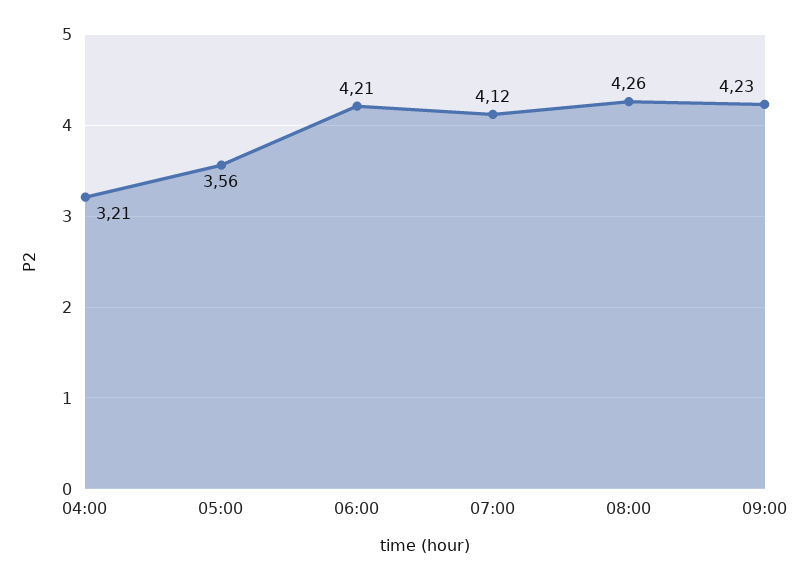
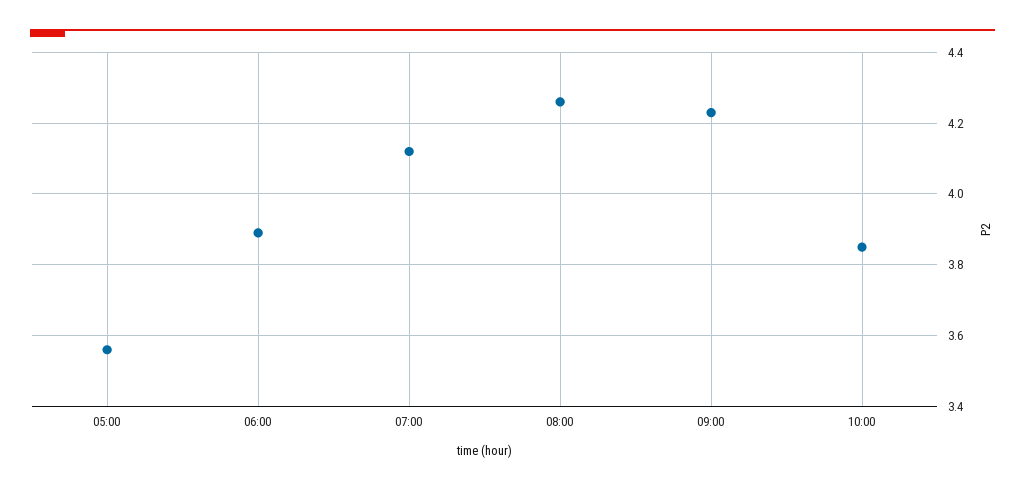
04:00: 3.21 -> none
06:00: 4.21 -> 3.9
10:00: none -> 3.85

